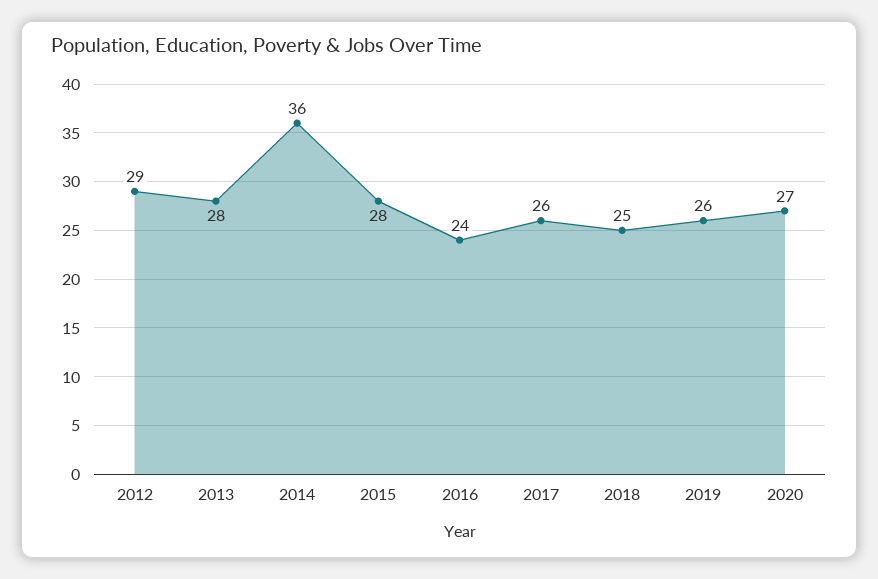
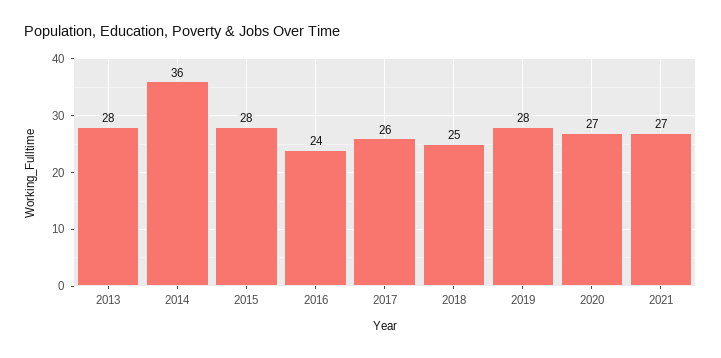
2012: 29 -> none
2019: 26 -> 28
2021: none -> 27

